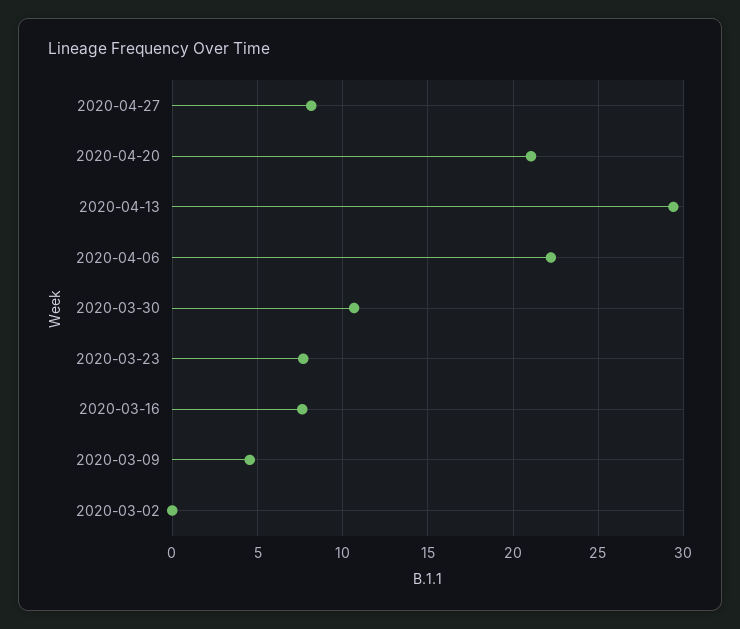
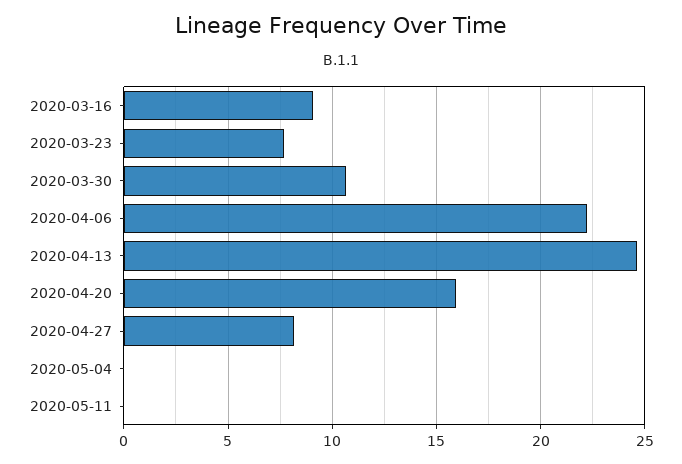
2020-04-20: 21 -> 16
2020-04-13: 29.5 -> 24.5
2020-03-16: 7.5 -> 9
2020-03-09: 4.5 -> none
2020-03-02: 0 -> none
2020-05-04: none -> 0
2020-05-11: none -> 0

